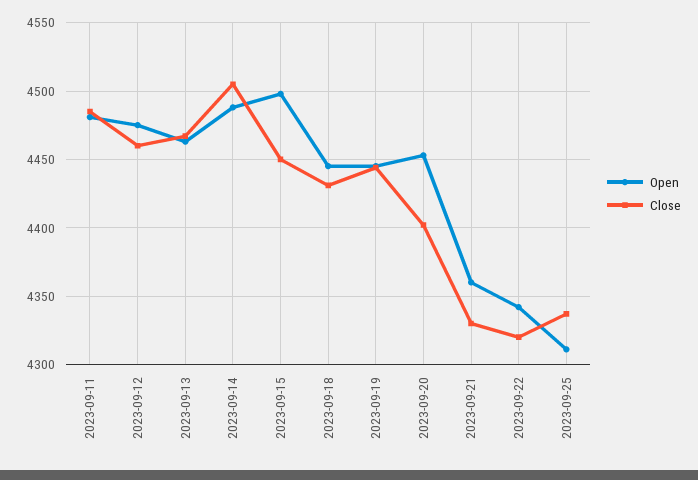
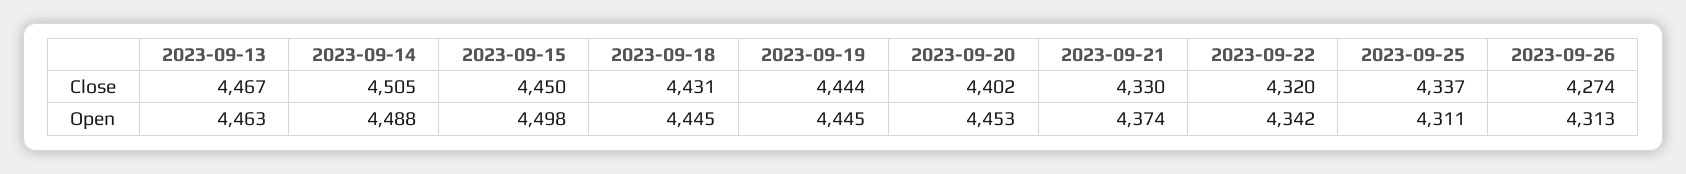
Open, 2023-09-11: 4480 -> none
Close, 2023-09-11: 4485 -> none
Open, 2023-09-12: 4475 -> none
Close, 2023-09-12: 4460 -> none
Open, 2023-09-21: 4360 -> 4374
Close, 2023-09-26: none -> 4274
Open, 2023-09-26: none -> 4313

